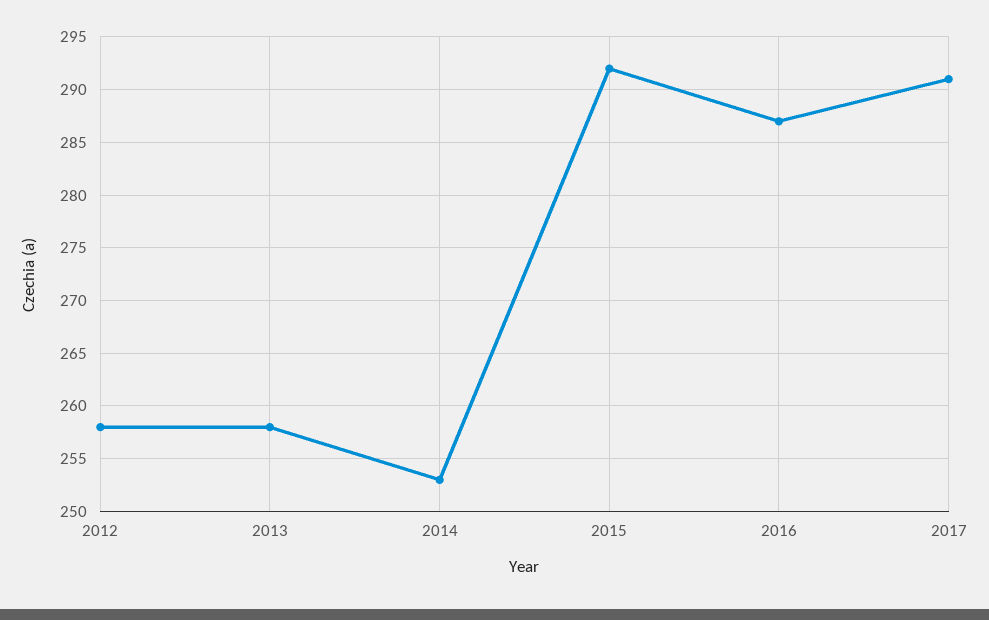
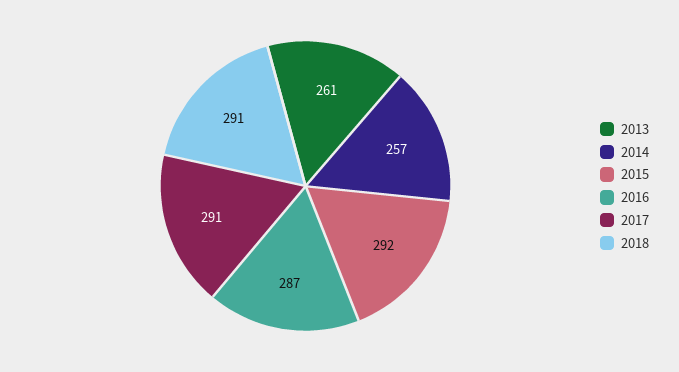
2012: 258 -> none
2013: 258 -> 261
2014: 253 -> 257
2018: none -> 291

